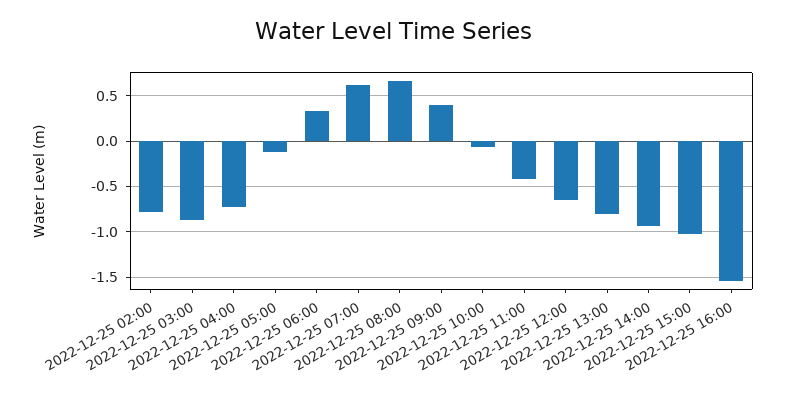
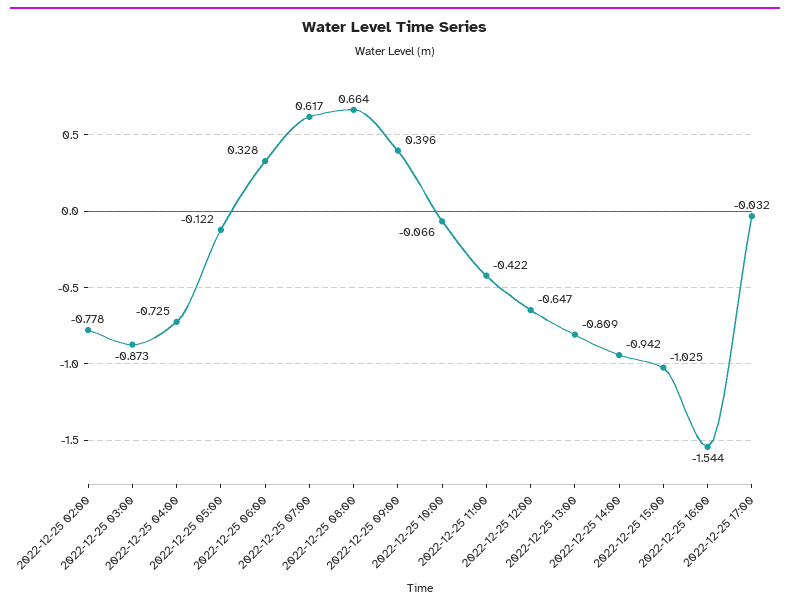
2022-12-25 17:00: none -> -0.032

